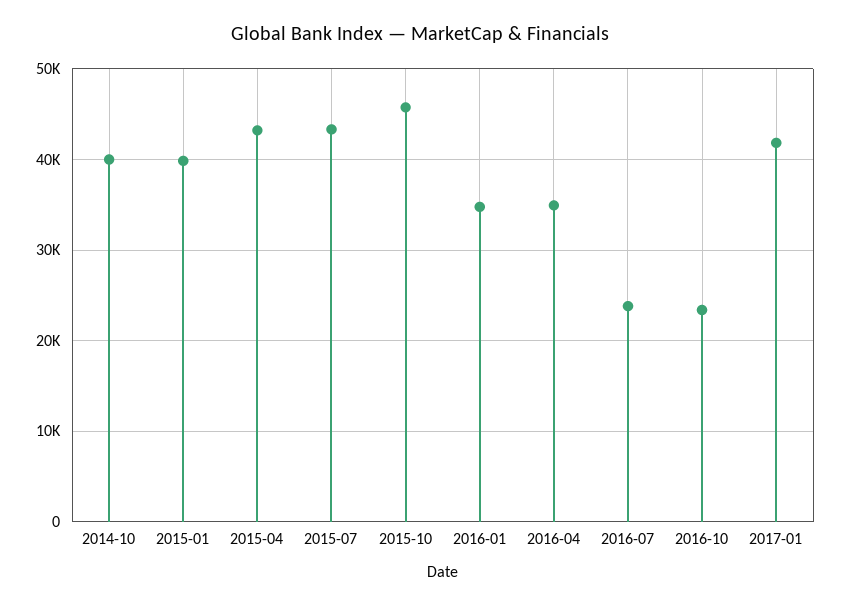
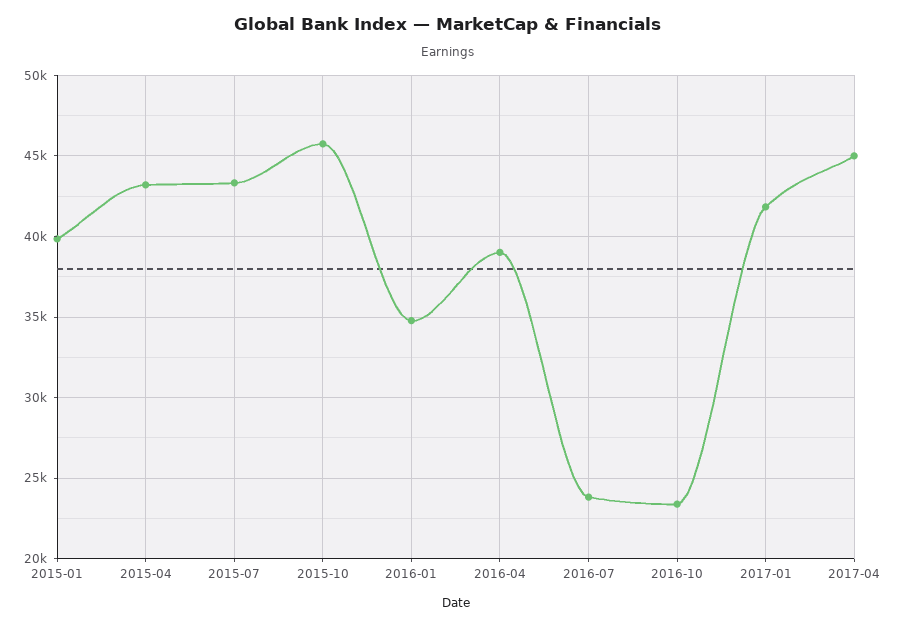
2014-10: 40000 -> none
2016-04: 35000 -> 39000
2017-04: none -> 45000

